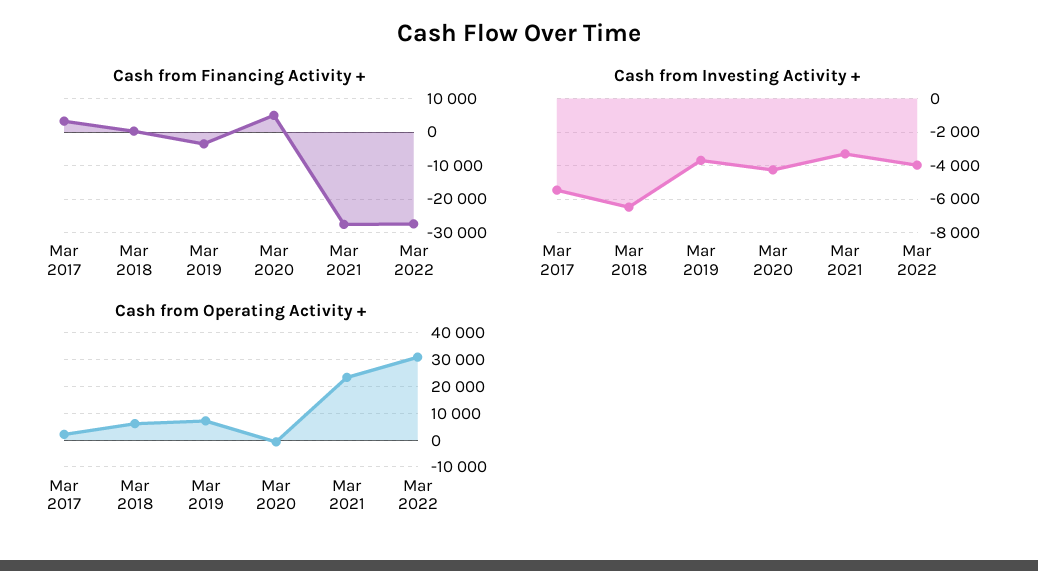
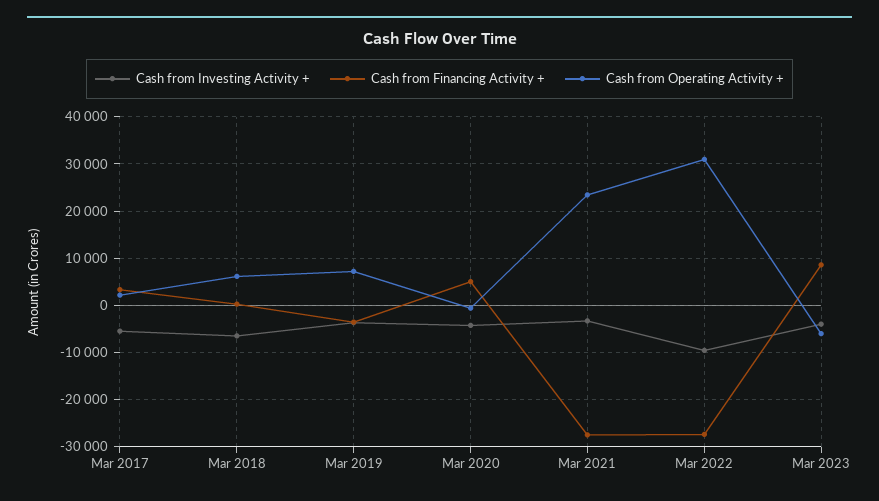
Cash from Investing Activity +, Mar 2022: -4000 -> -10000
Cash from Investing Activity +, Mar 2023: none -> -4000
Cash from Financing Activity +, Mar 2023: none -> 8000
Cash from Operating Activity +, Mar 2023: none -> -6000

